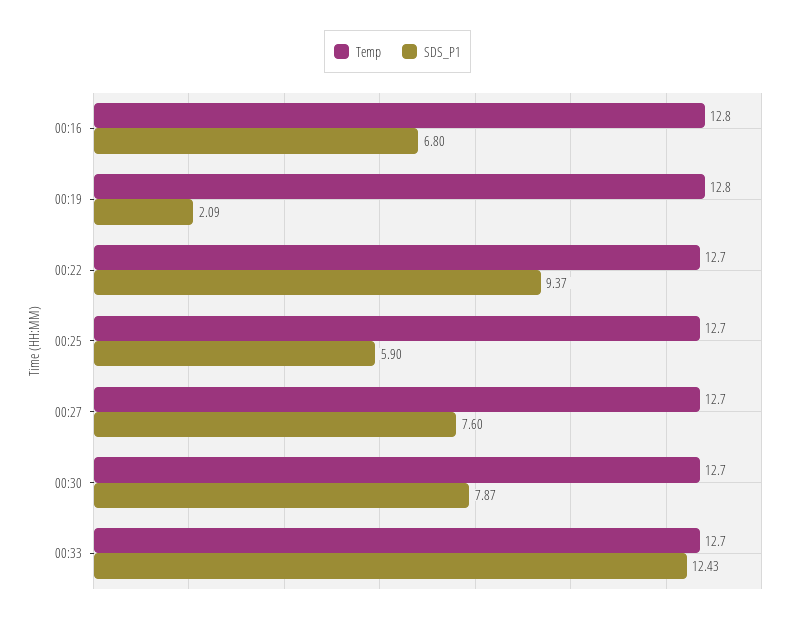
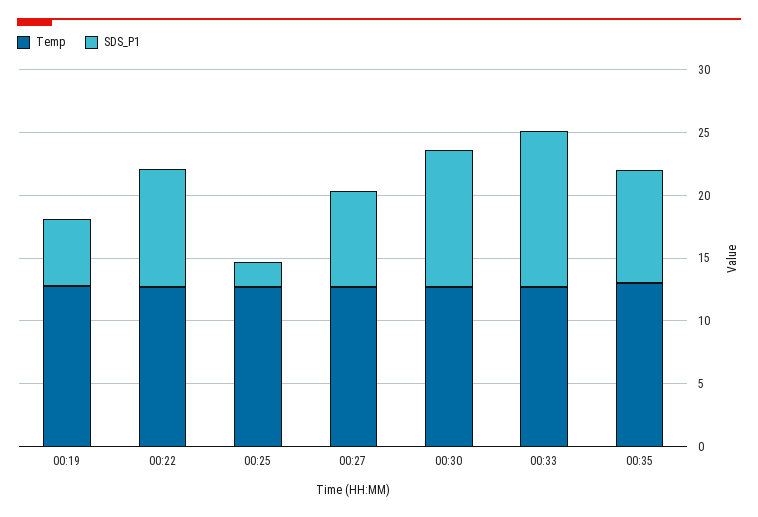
Temp, 00:16: 12.8 -> none
SDS_P1, 00:16: 6.8 -> none
SDS_P1, 00:19: 2.09 -> 5
SDS_P1, 00:25: 5.9 -> 2
SDS_P1, 00:30: 7.87 -> 11
Temp, 00:35: none -> 13
SDS_P1, 00:35: none -> 9

